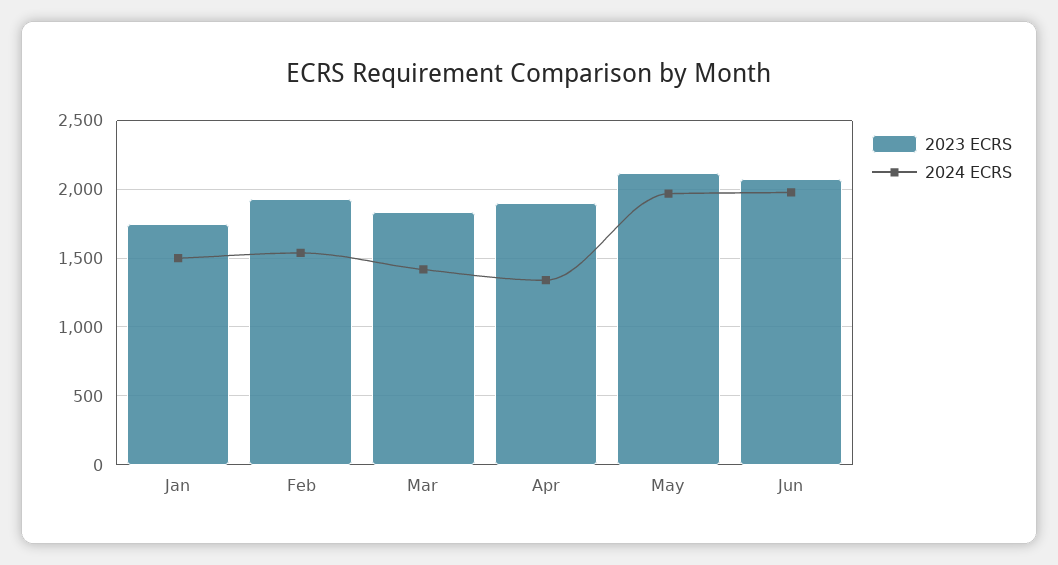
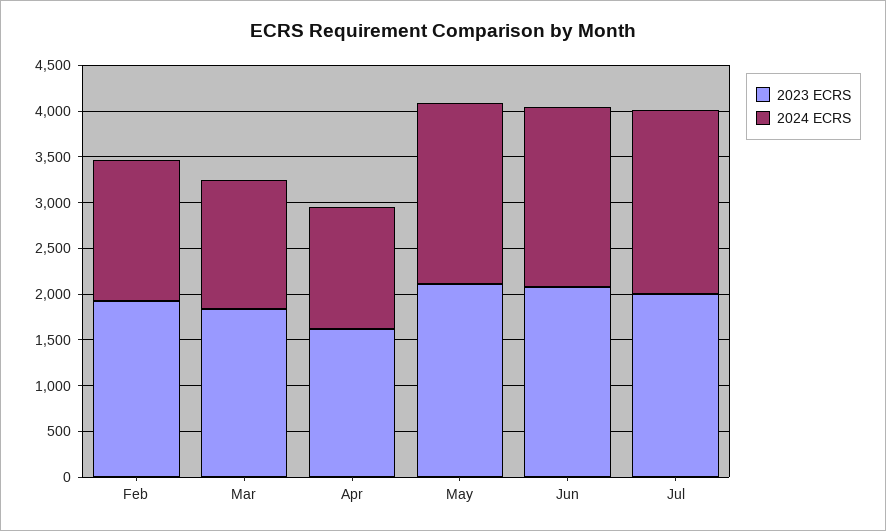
2023 ECRS, Jan: 1750 -> none
2024 ECRS, Jan: 1500 -> none
2023 ECRS, Apr: 1900 -> 1600
2023 ECRS, Jul: none -> 2000
2024 ECRS, Jul: none -> 2000

